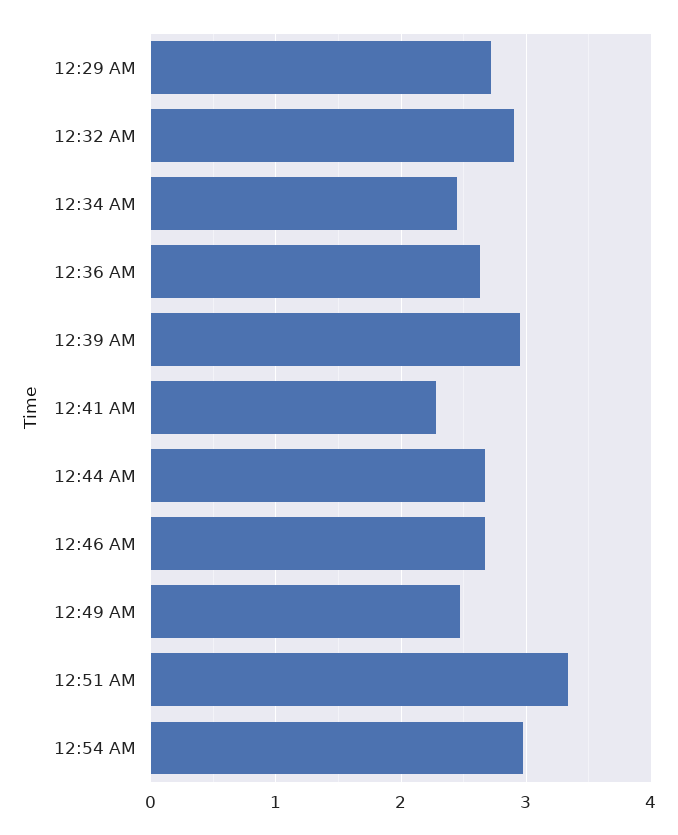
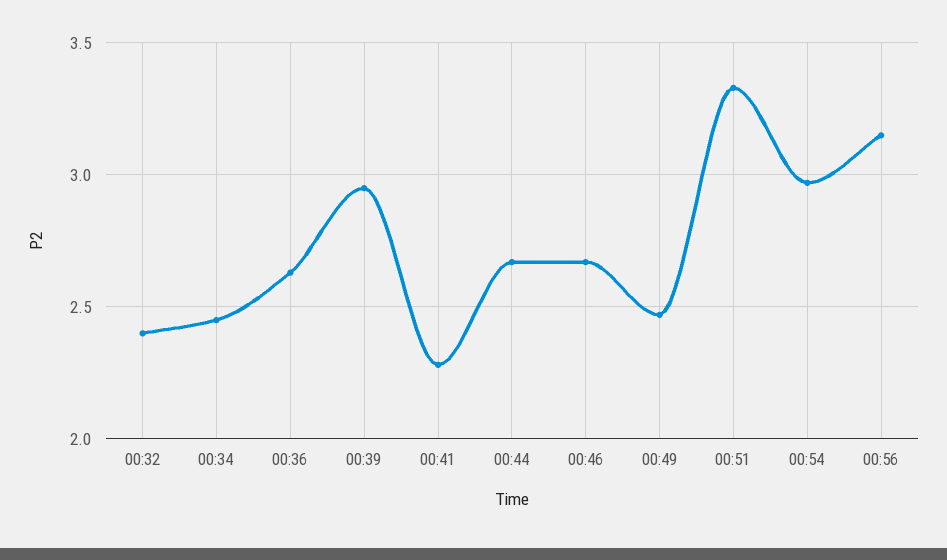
12:29 AM: 2.7 -> none
12:32 AM: 2.9 -> 2.4
00:56: none -> 3.15

